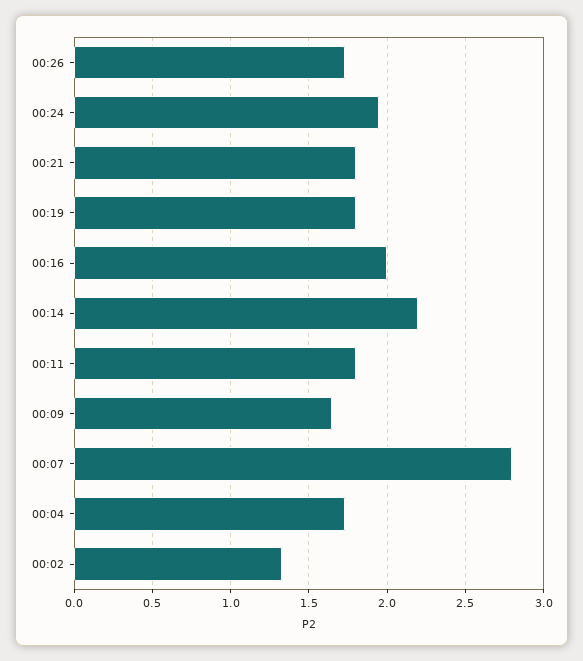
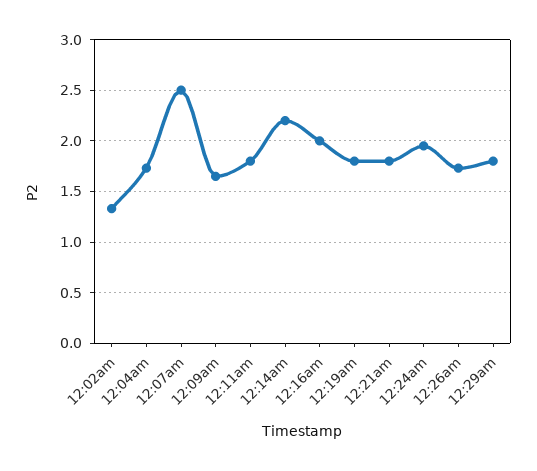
00:07: 2.8 -> 2.5
12:29am: none -> 1.8

